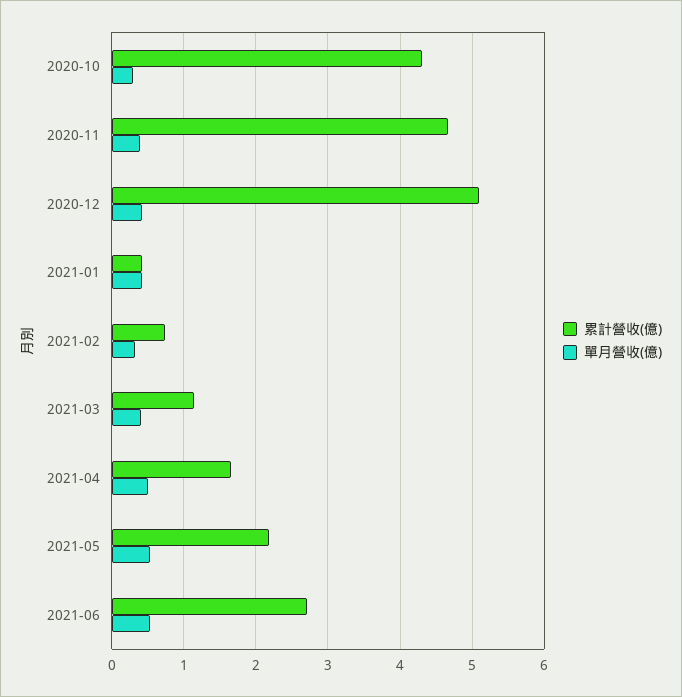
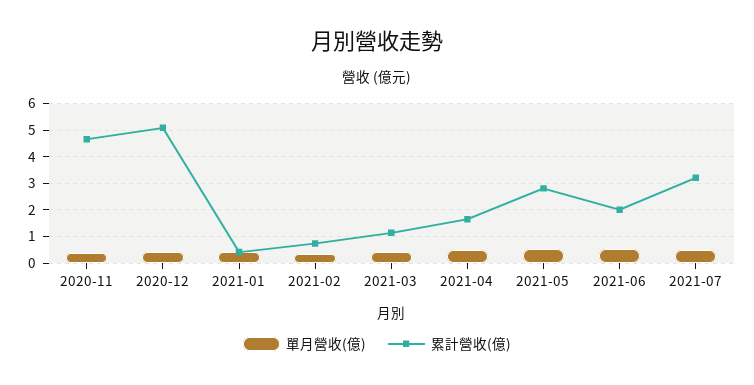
累計營收(億), 2020-10: 4.3 -> none
單月營收(億), 2020-10: 0.3 -> none
累計營收(億), 2021-05: 2.2 -> 2.75
累計營收(億), 2021-06: 2.7 -> 2
單月營收(億), 2021-07: none -> 0.5
累計營收(億), 2021-07: none -> 3.25

